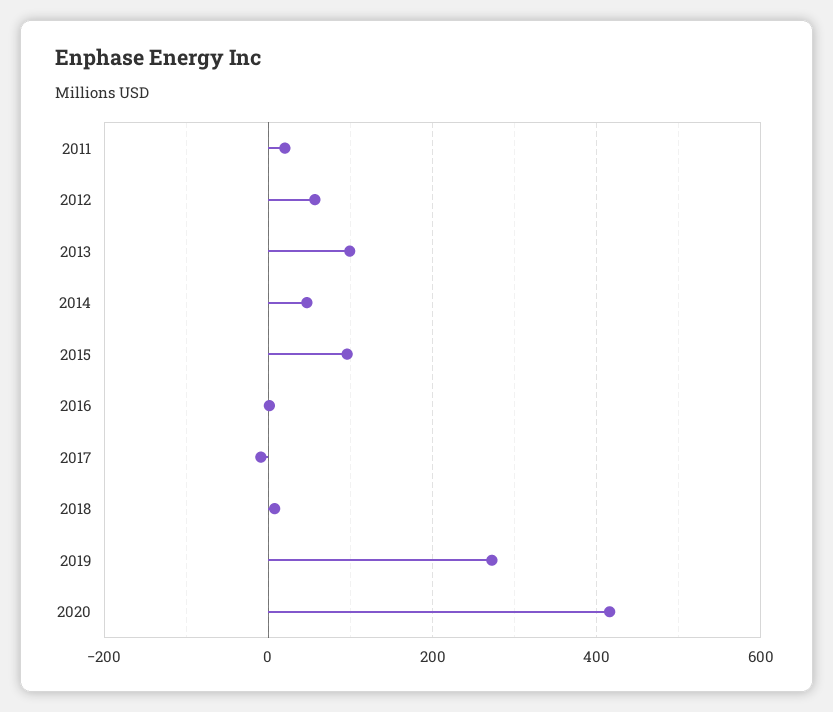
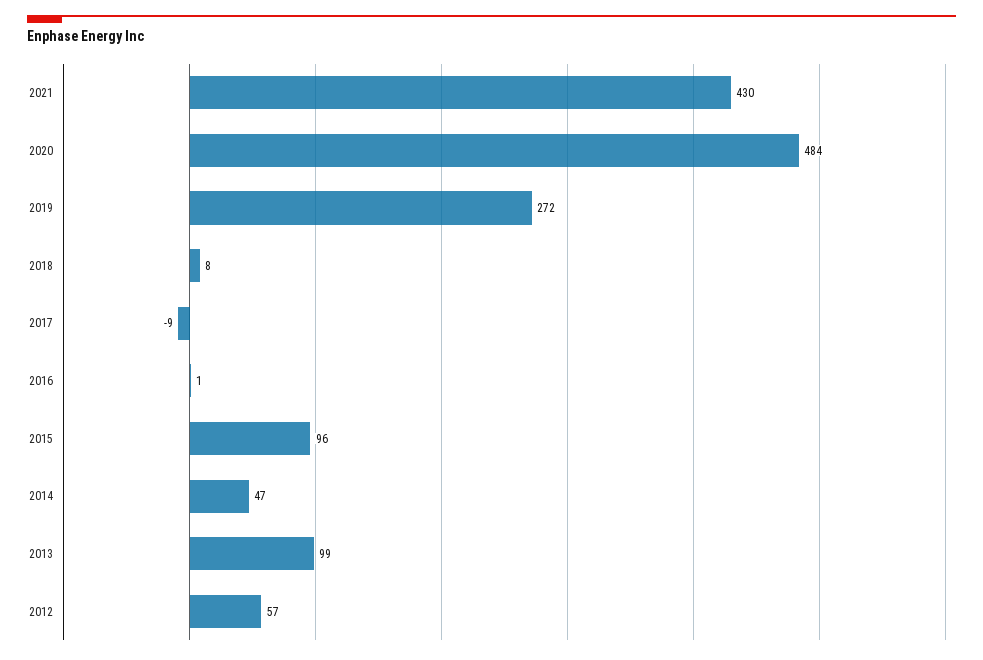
2011: 20 -> none
2020: 420 -> 484
2021: none -> 430

